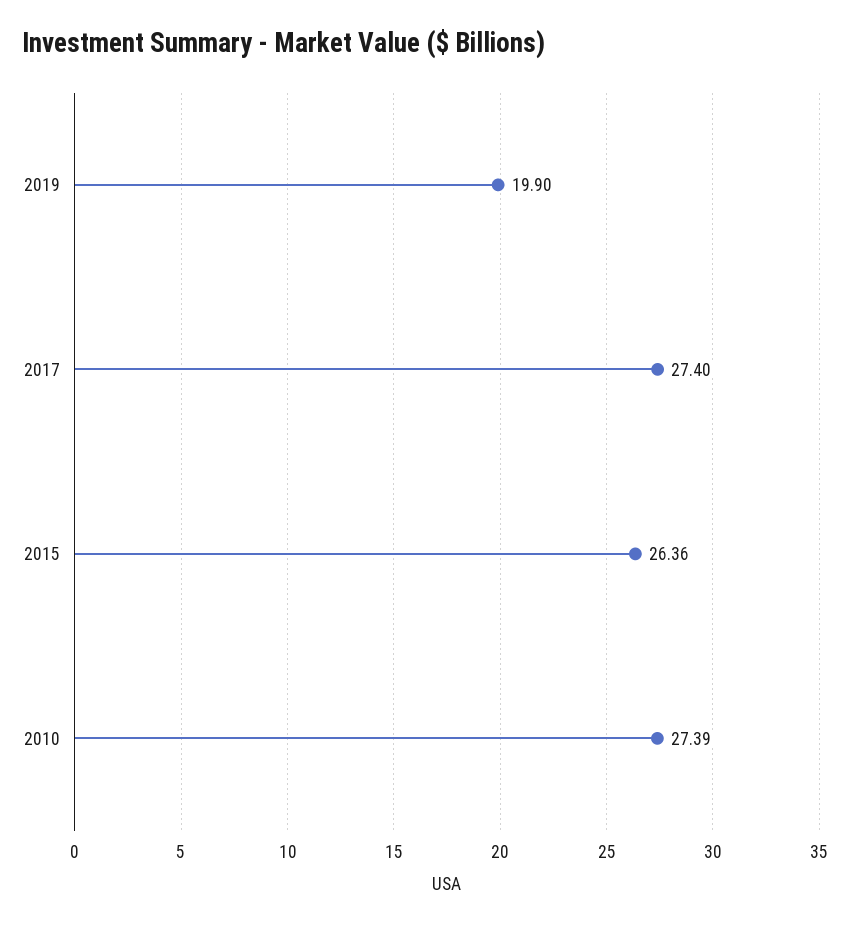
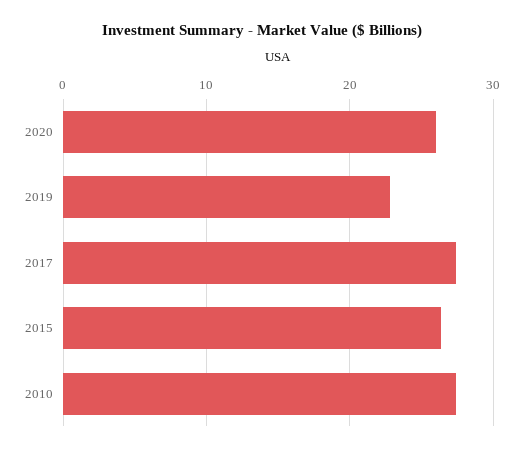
2019: 19.9 -> 23
2020: none -> 26

